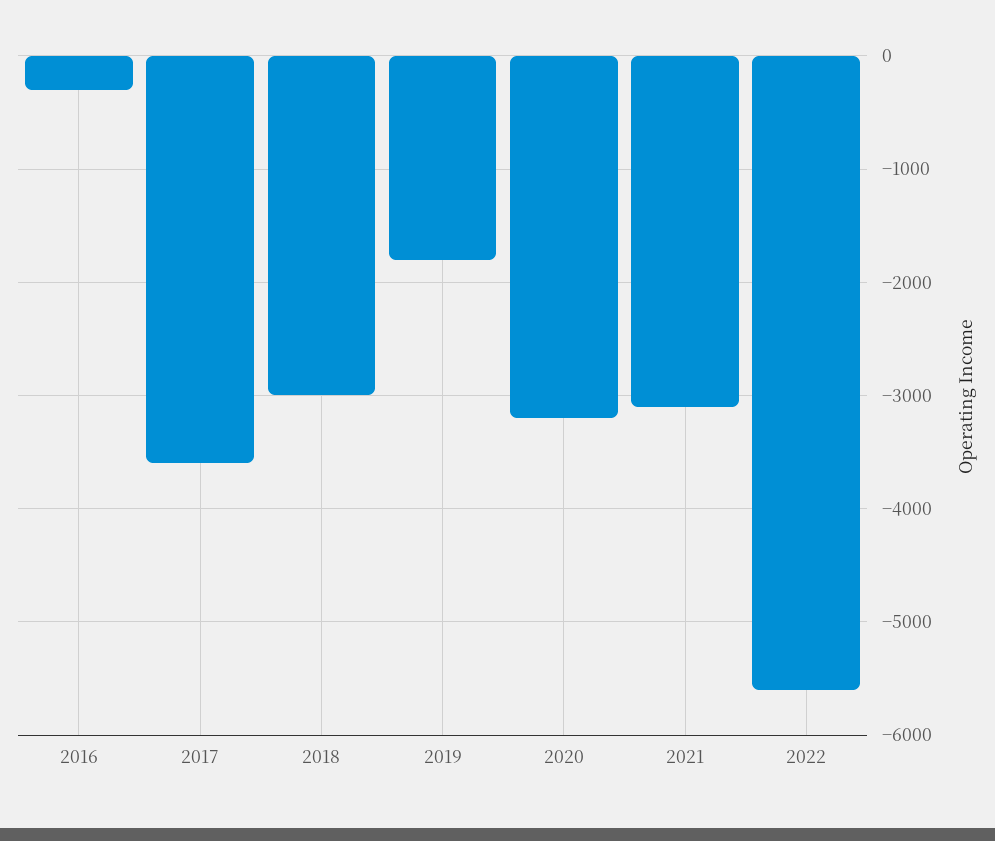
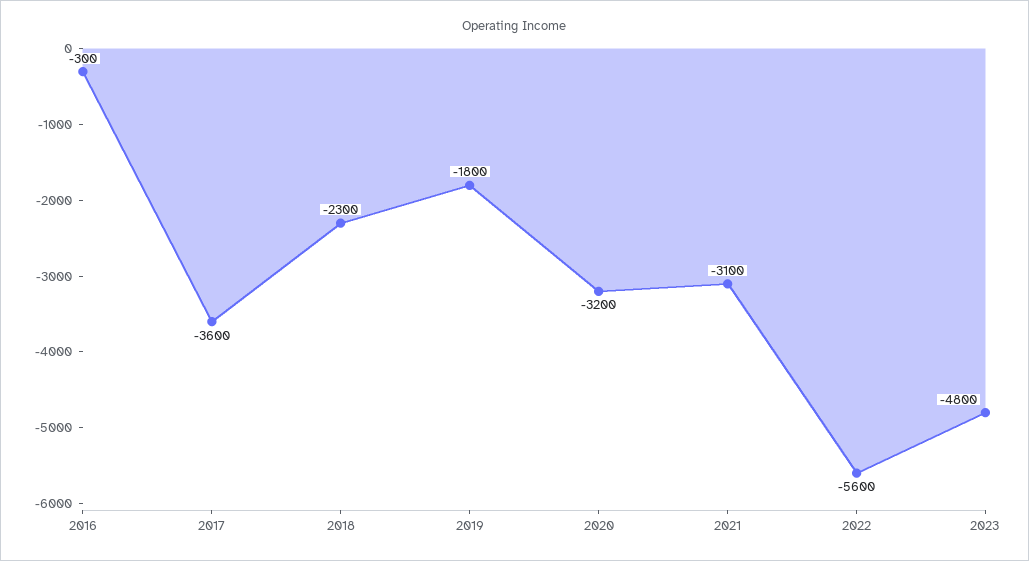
2018: -3000 -> -2300
2023: none -> -4800

